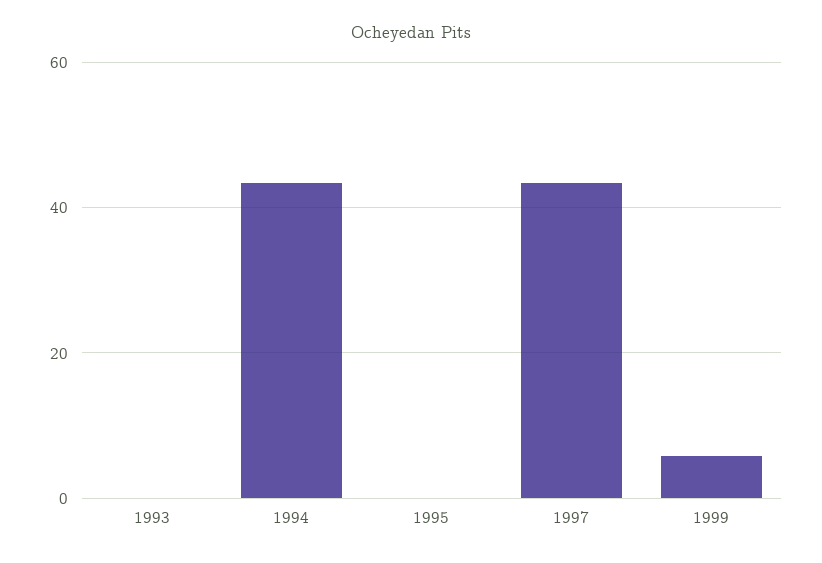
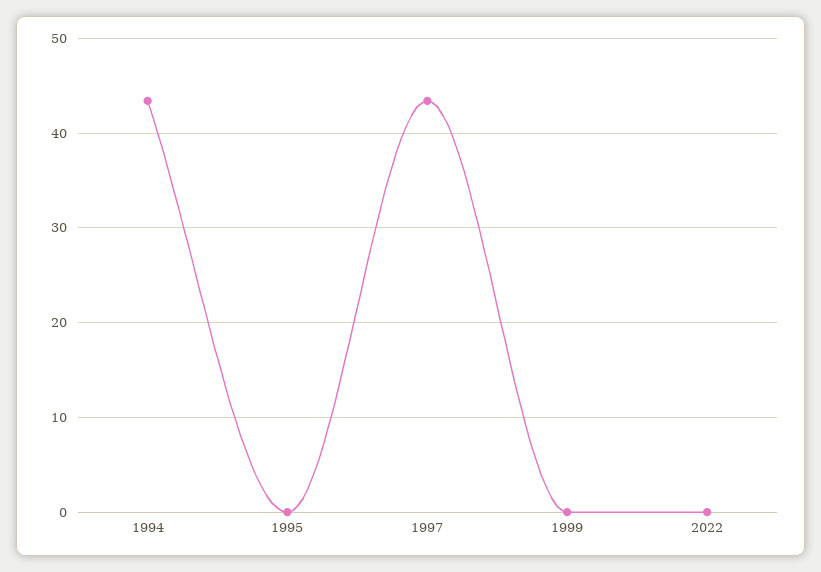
1993: 0 -> none
1999: 6 -> 0
2022: none -> 0

